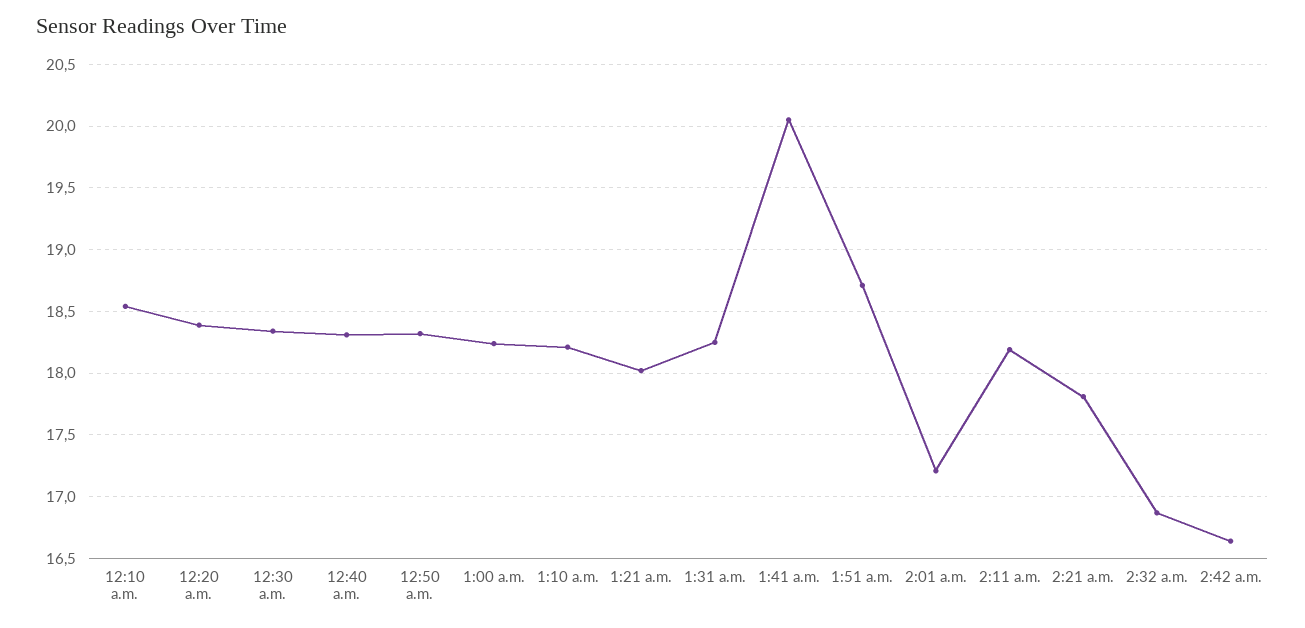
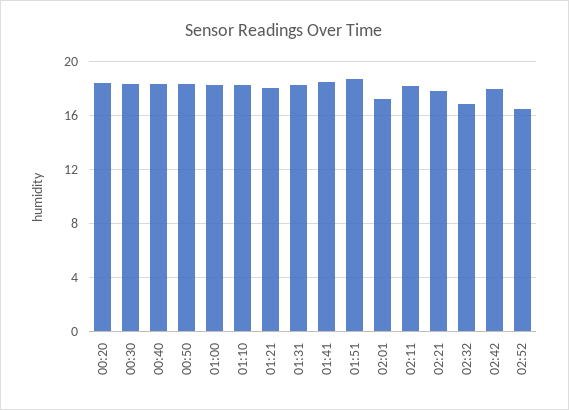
12:10 a.m.: 18.55 -> none
1:41 a.m.: 20.05 -> 18.5
2:42 a.m.: 16.65 -> 18
02:52: none -> 16.5

